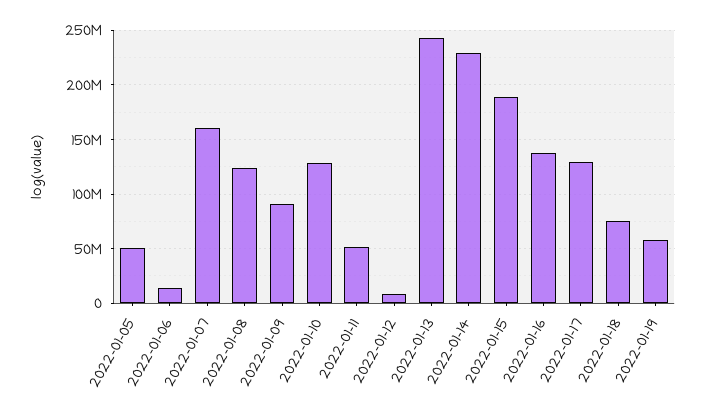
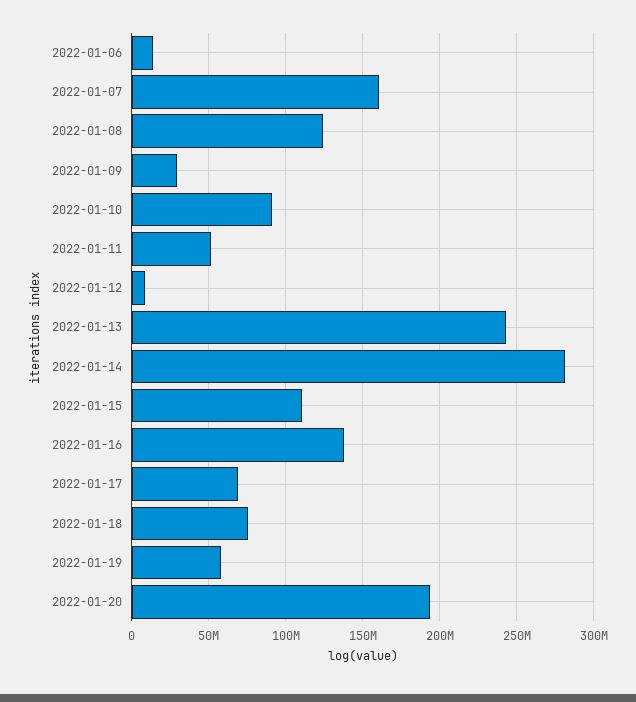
2022-01-05: 50000000 -> none
2022-01-09: 90000000 -> 30000000
2022-01-10: 130000000 -> 90000000
2022-01-14: 230000000 -> 280000000
2022-01-15: 190000000 -> 110000000
2022-01-17: 130000000 -> 70000000
2022-01-20: none -> 195000000

